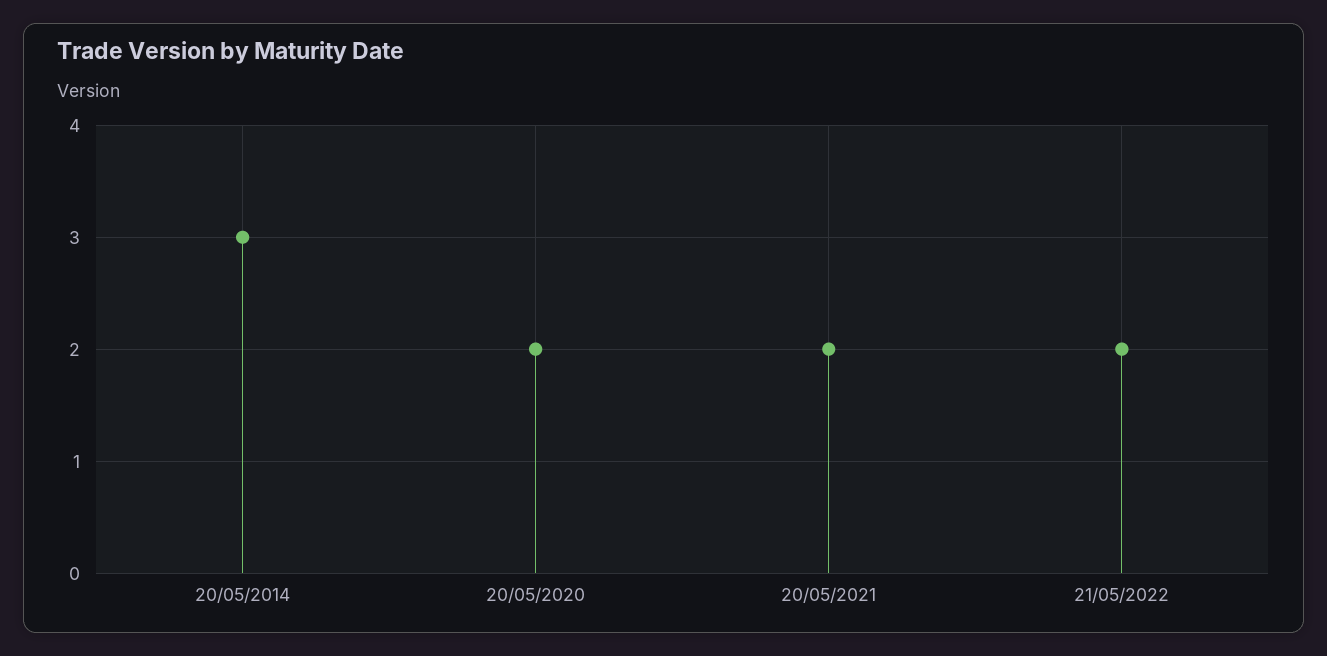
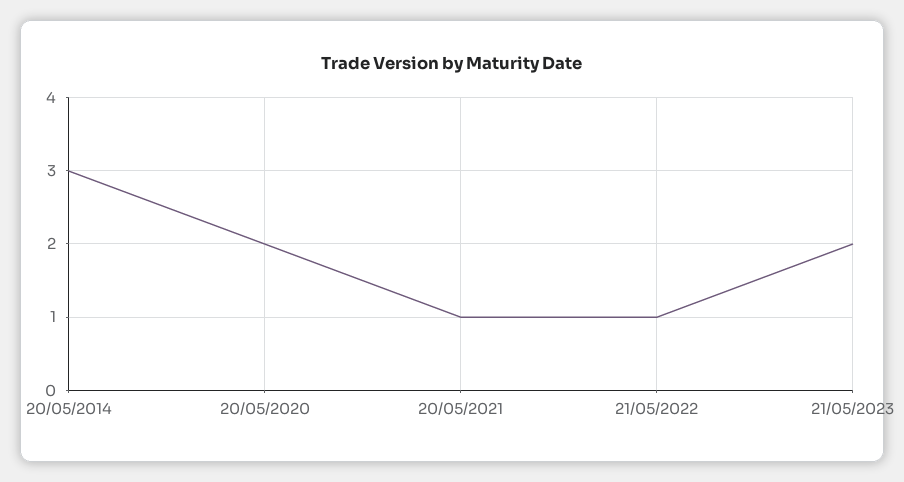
20/05/2021: 2 -> 1
21/05/2022: 2 -> 1
21/05/2023: none -> 2

